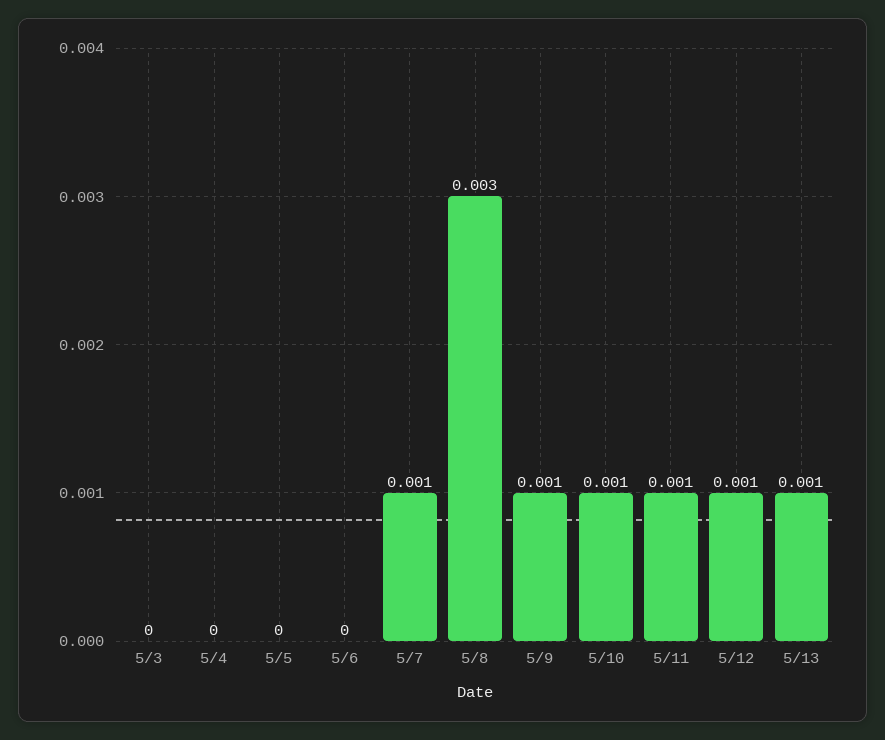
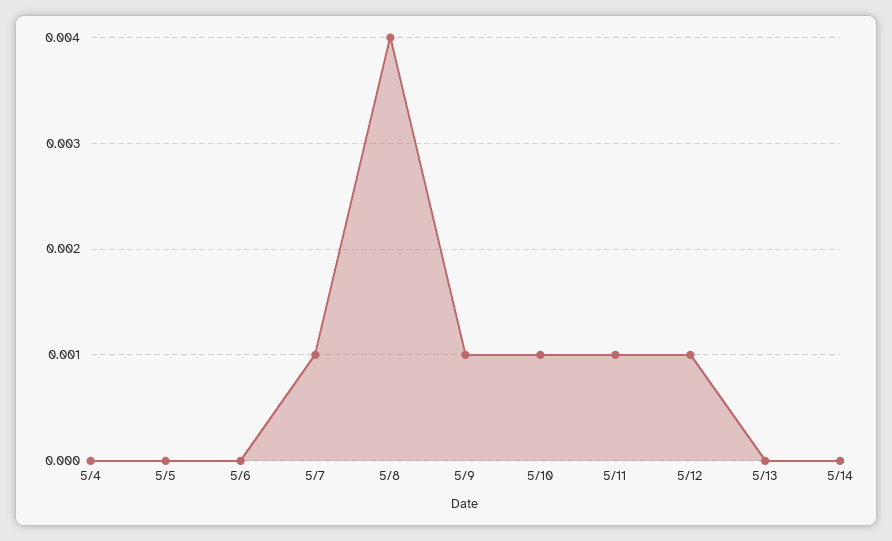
5/3: 0 -> none
5/8: 0.003 -> 0.004
5/13: 0.001 -> 0
5/14: none -> 0

